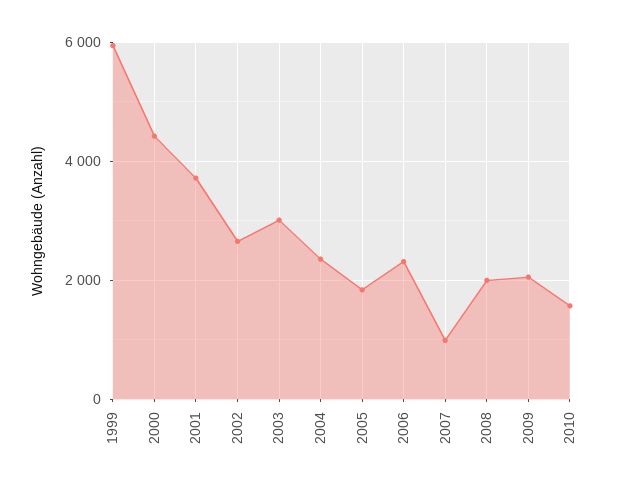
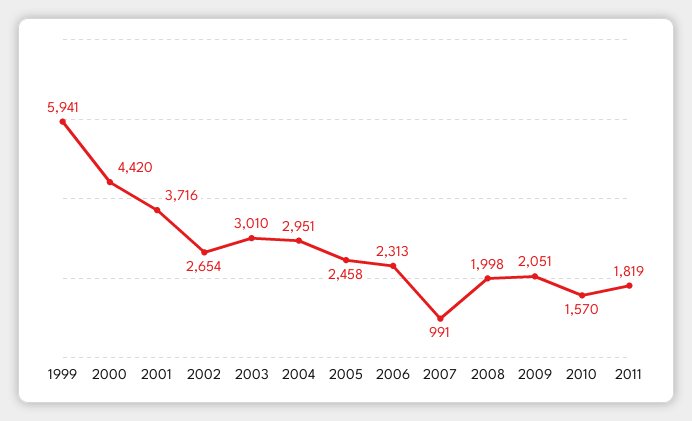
2004: 2400 -> 2951
2005: 1800 -> 2458
2011: none -> 1819

